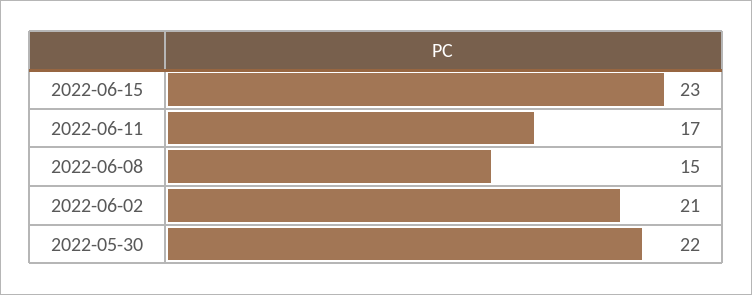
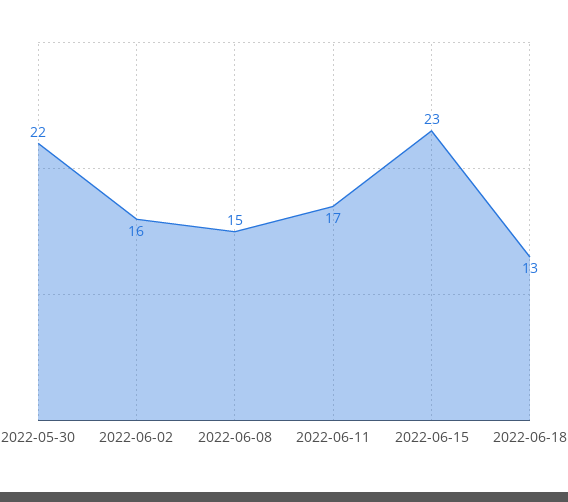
2022-06-02: 21 -> 16
2022-06-18: none -> 13

